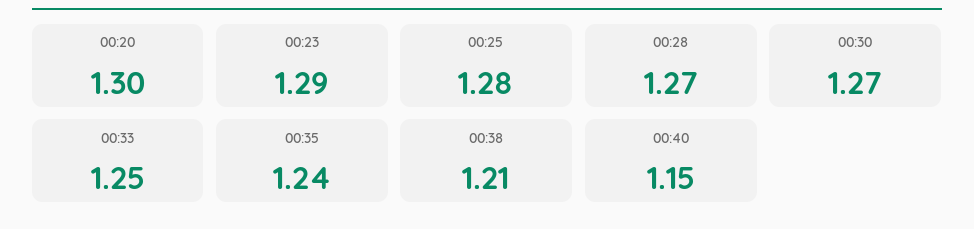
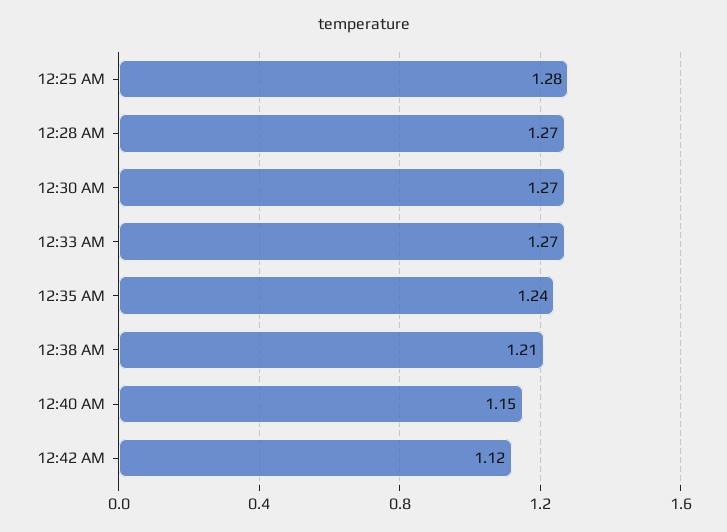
00:20: 1.3 -> none
00:23: 1.29 -> none
00:33: 1.25 -> 1.27
12:42 AM: none -> 1.12

